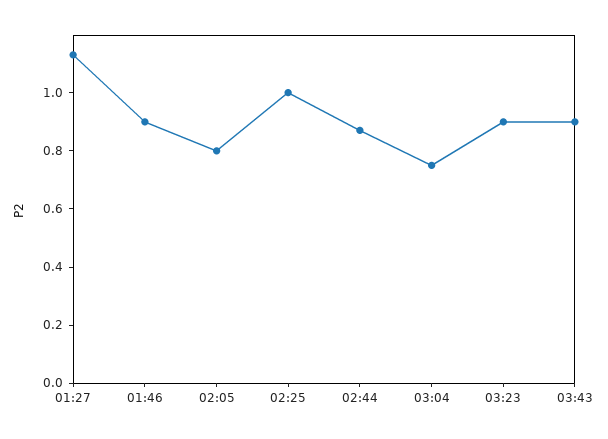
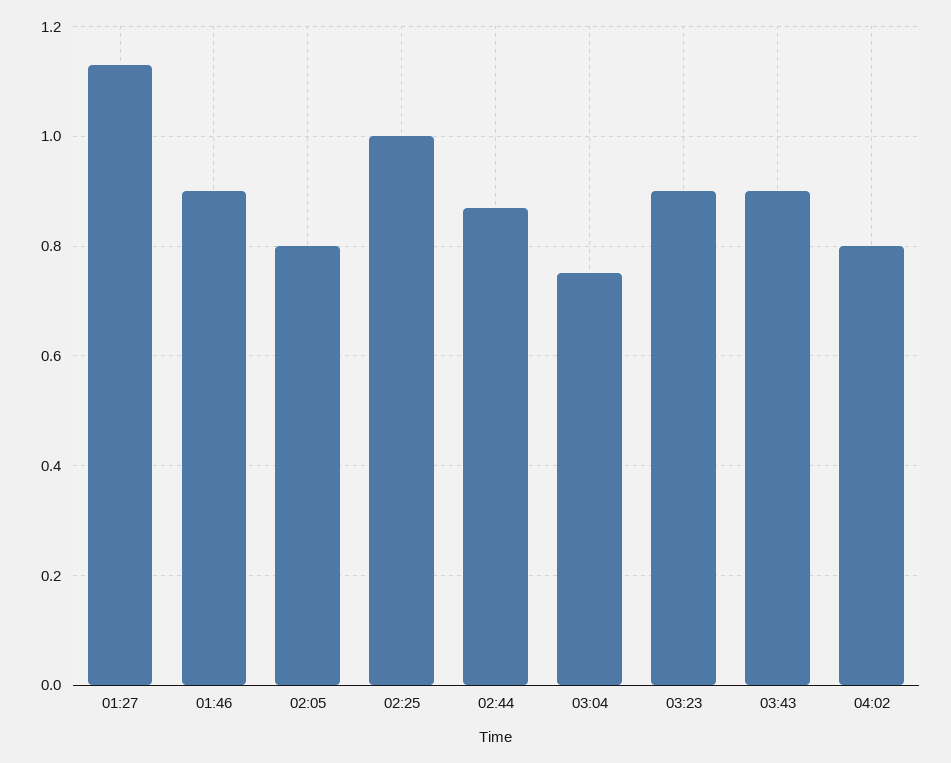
04:02: none -> 0.8

